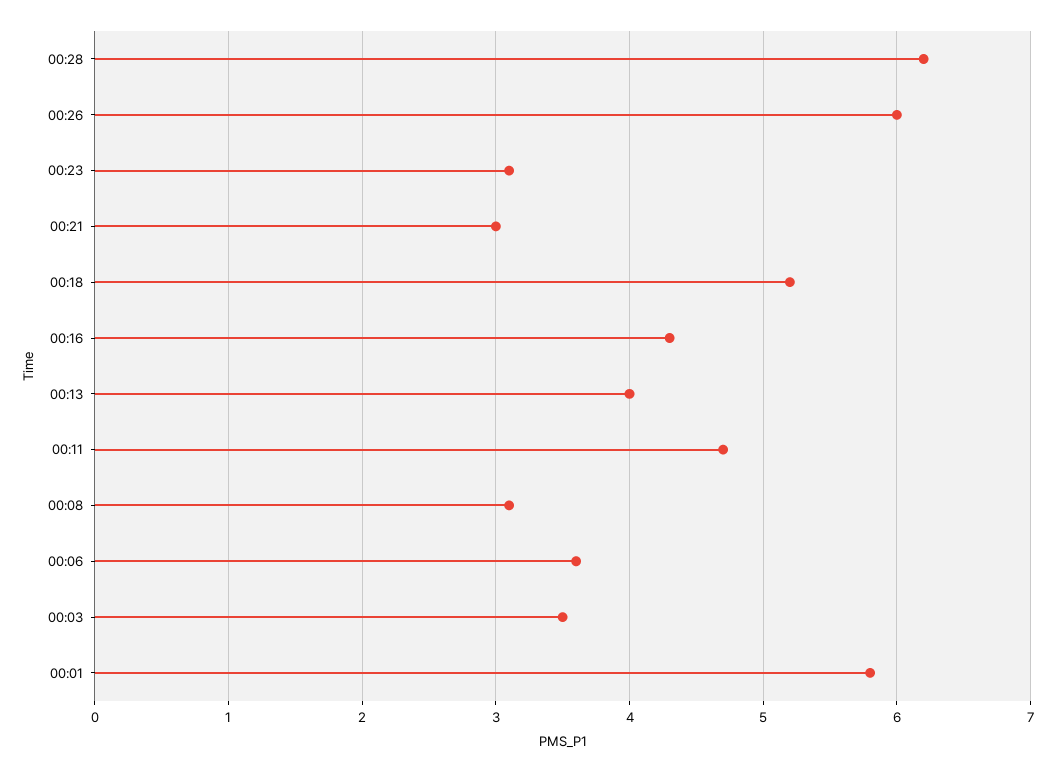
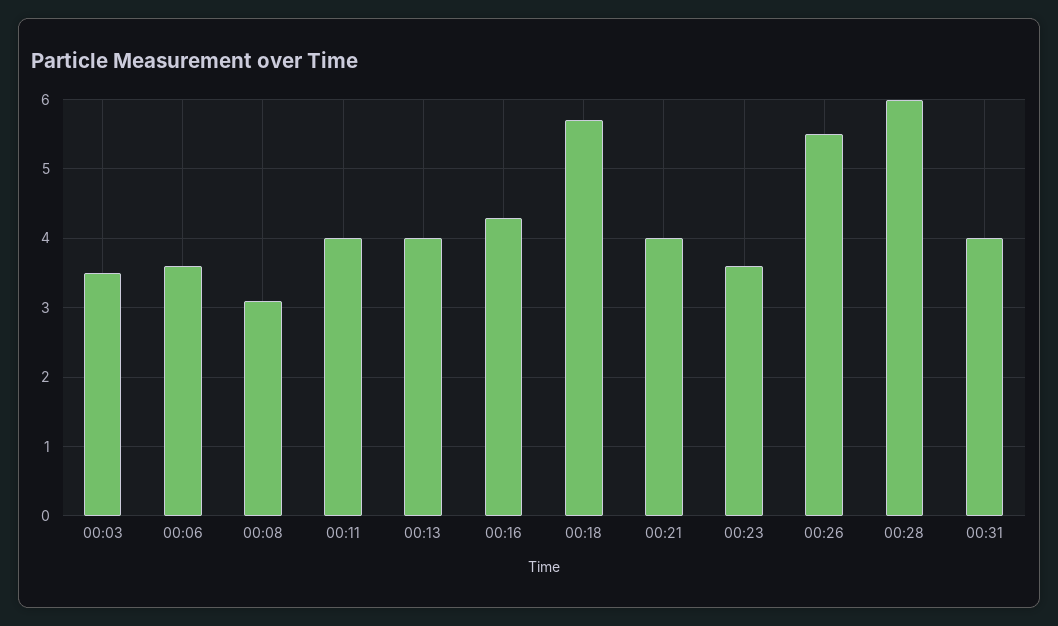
00:28: 6.2 -> 6
00:26: 6 -> 5.5
00:23: 3.1 -> 3.6
00:21: 3 -> 4
00:18: 5.2 -> 5.7
00:11: 4.7 -> 4
00:01: 5.8 -> none
00:31: none -> 4

